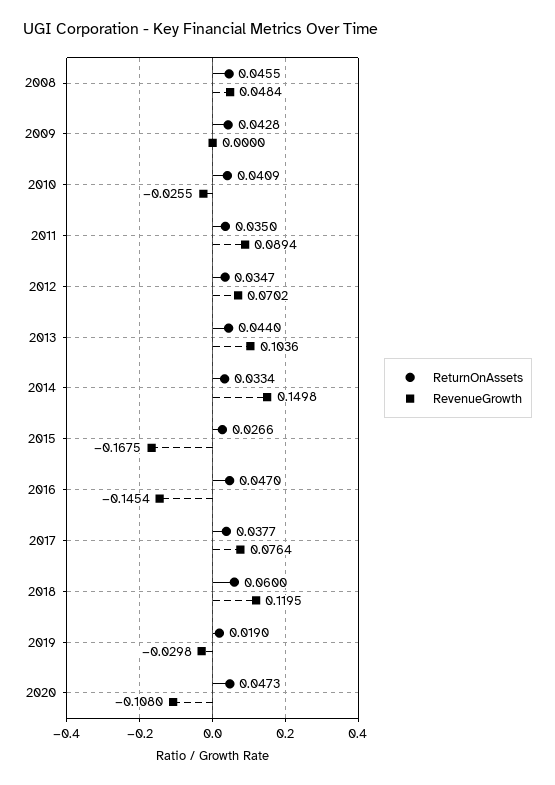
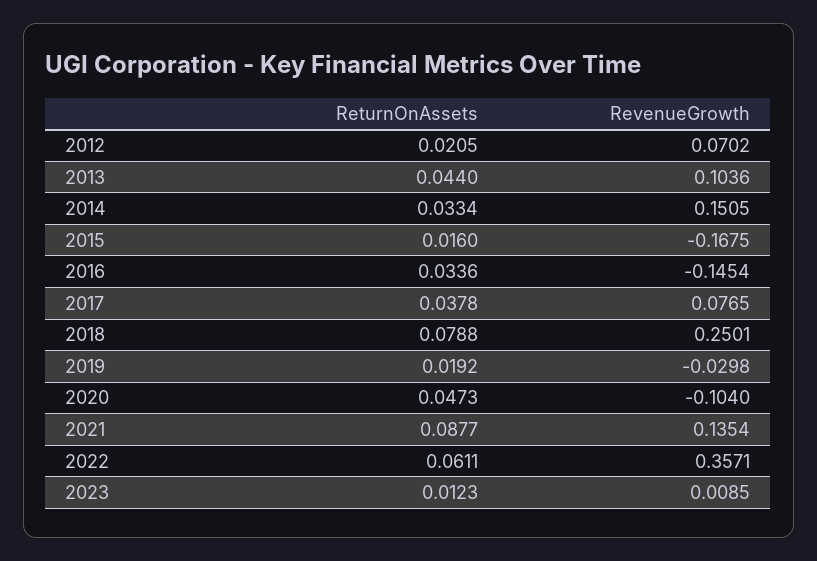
ReturnOnAssets, 2008: 0.0455 -> none
RevenueGrowth, 2008: 0.0484 -> none
ReturnOnAssets, 2009: 0.0428 -> none
RevenueGrowth, 2009: 0 -> none
ReturnOnAssets, 2010: 0.0409 -> none
RevenueGrowth, 2010: -0.0255 -> none
ReturnOnAssets, 2011: 0.035 -> none
RevenueGrowth, 2011: 0.0894 -> none
ReturnOnAssets, 2012: 0.0347 -> 0.0205
RevenueGrowth, 2014: 0.1498 -> 0.1505
ReturnOnAssets, 2015: 0.0266 -> 0.016
ReturnOnAssets, 2016: 0.047 -> 0.0336
ReturnOnAssets, 2017: 0.0377 -> 0.0378
RevenueGrowth, 2017: 0.0764 -> 0.0765
ReturnOnAssets, 2018: 0.06 -> 0.0788
RevenueGrowth, 2018: 0.1195 -> 0.2501
ReturnOnAssets, 2019: 0.019 -> 0.0192
RevenueGrowth, 2020: -0.108 -> -0.104
ReturnOnAssets, 2021: none -> 0.0877
RevenueGrowth, 2021: none -> 0.1354
ReturnOnAssets, 2022: none -> 0.0611
RevenueGrowth, 2022: none -> 0.3571
ReturnOnAssets, 2023: none -> 0.0123
RevenueGrowth, 2023: none -> 0.0085

